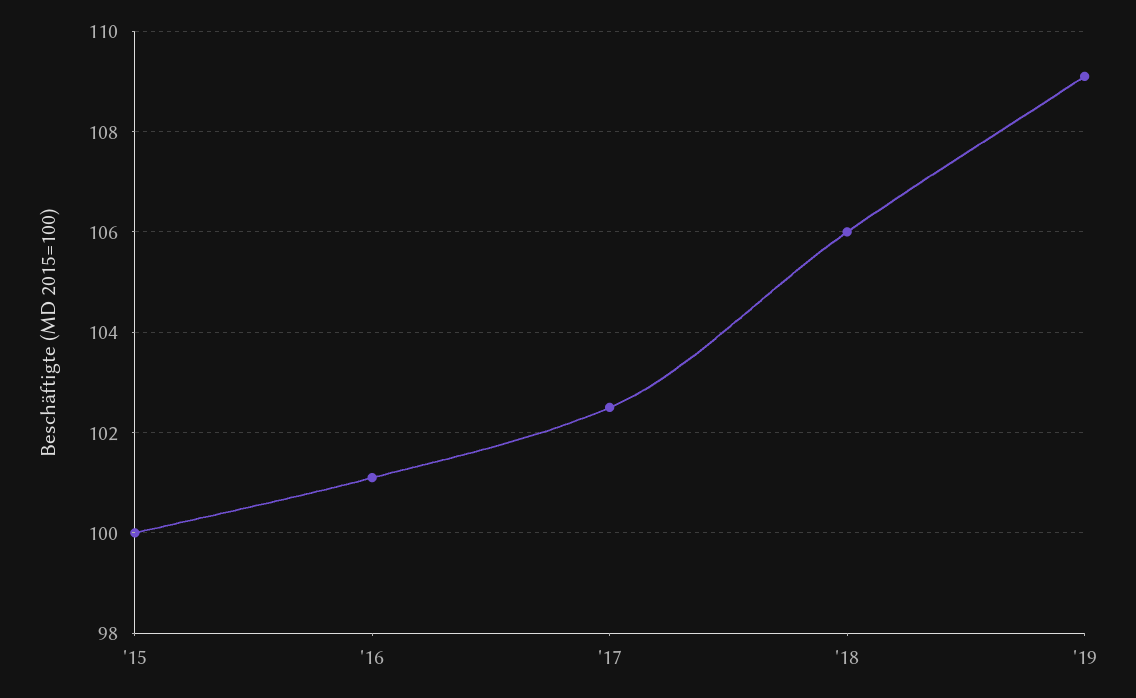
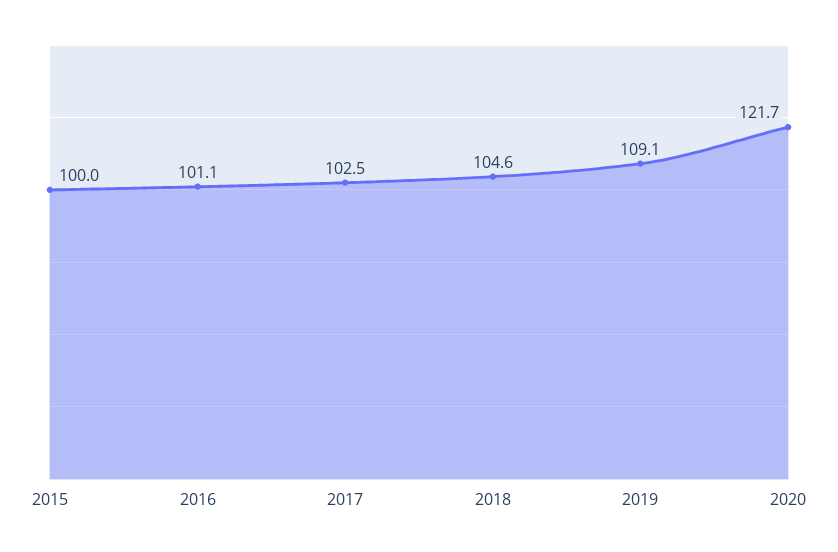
'18: 106 -> 104.6
2020: none -> 121.7

